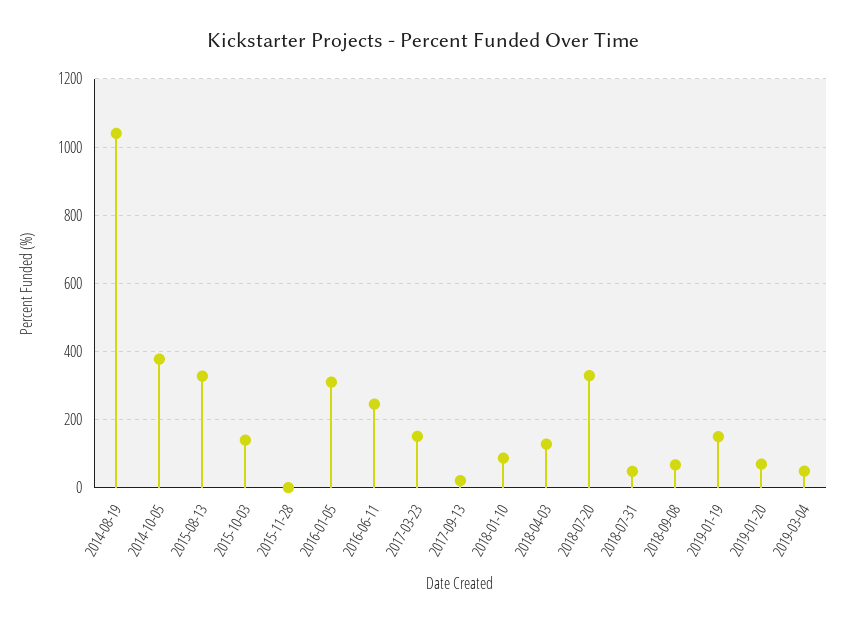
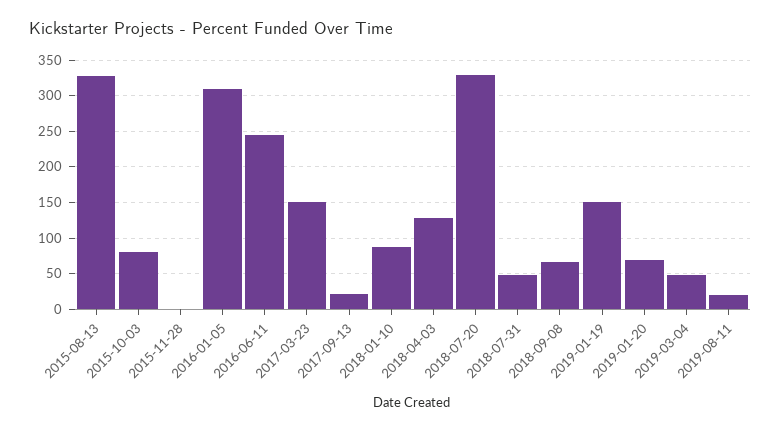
2014-08-19: 1040 -> none
2014-10-05: 380 -> none
2015-10-03: 140 -> 80
2019-08-11: none -> 20

